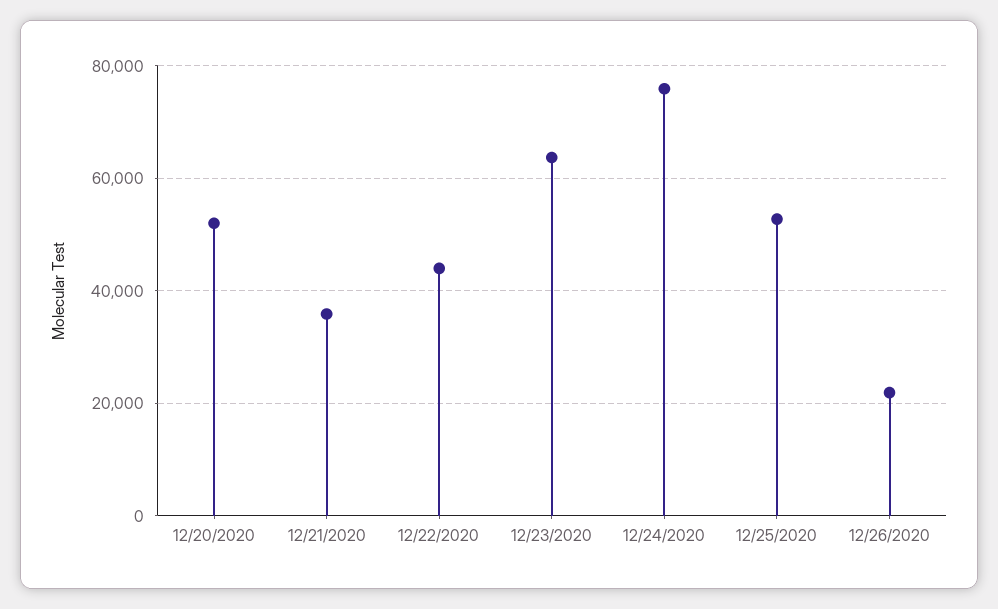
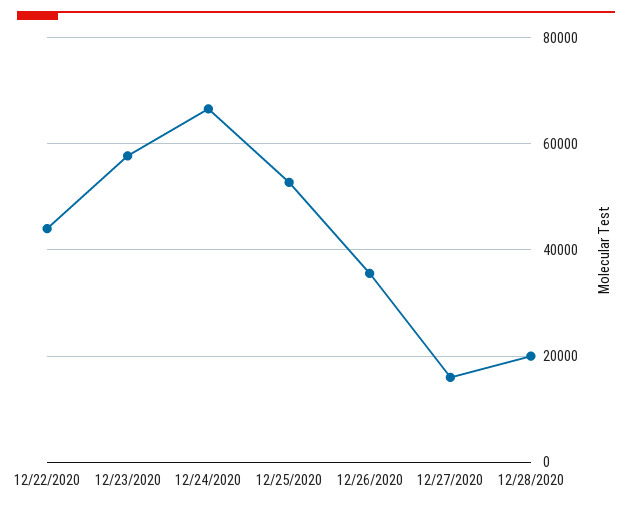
12/20/2020: 52000 -> none
12/21/2020: 36000 -> none
12/23/2020: 64000 -> 58000
12/24/2020: 76000 -> 66000
12/26/2020: 22000 -> 36000
12/27/2020: none -> 16000
12/28/2020: none -> 20000

